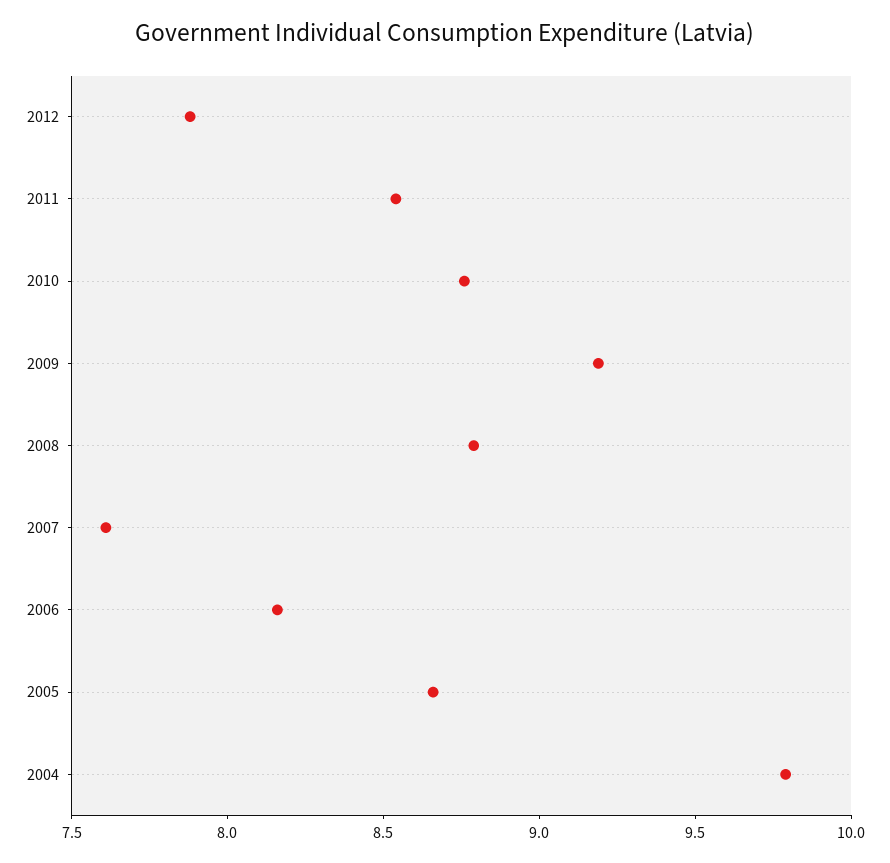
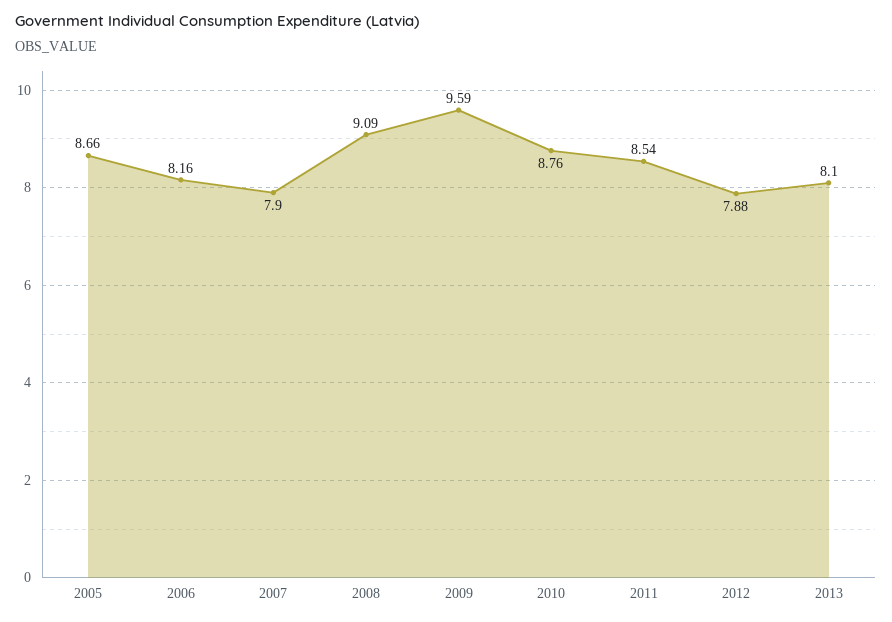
2009: 9.2 -> 9.59
2008: 8.8 -> 9.09
2007: 7.6 -> 7.9
2004: 9.8 -> none
2013: none -> 8.1

